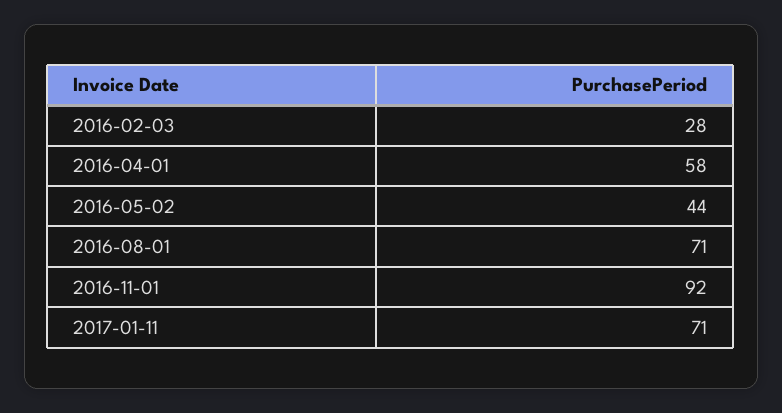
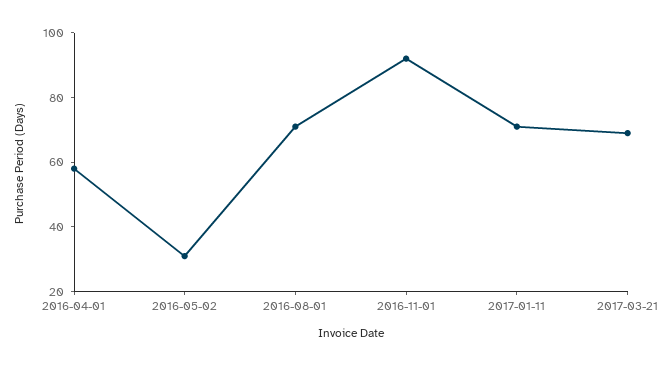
2016-02-03: 28 -> none
2016-05-02: 44 -> 30
2017-03-21: none -> 70

